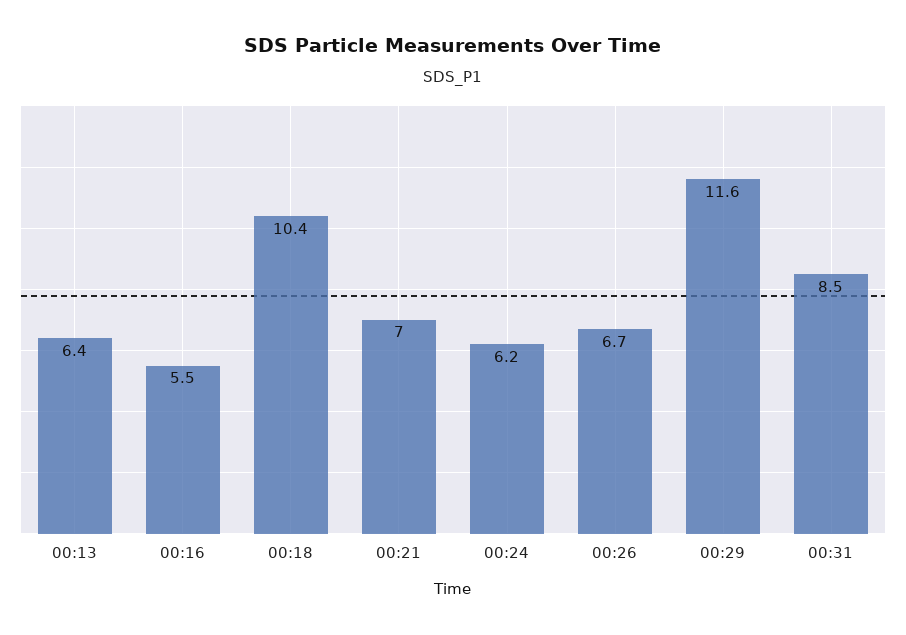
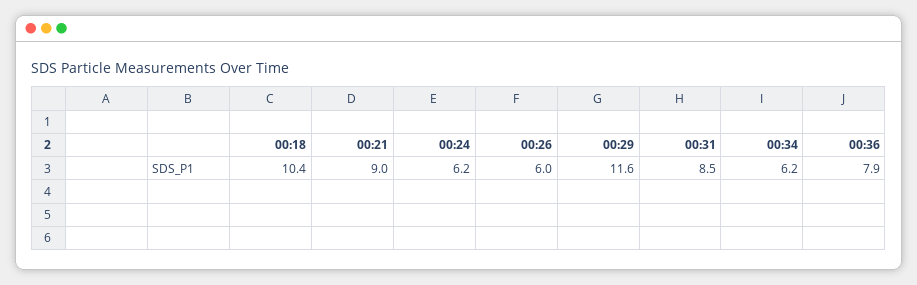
00:13: 6.4 -> none
00:16: 5.5 -> none
00:21: 7 -> 9
00:26: 6.7 -> 6
00:34: none -> 6.2
00:36: none -> 7.9

